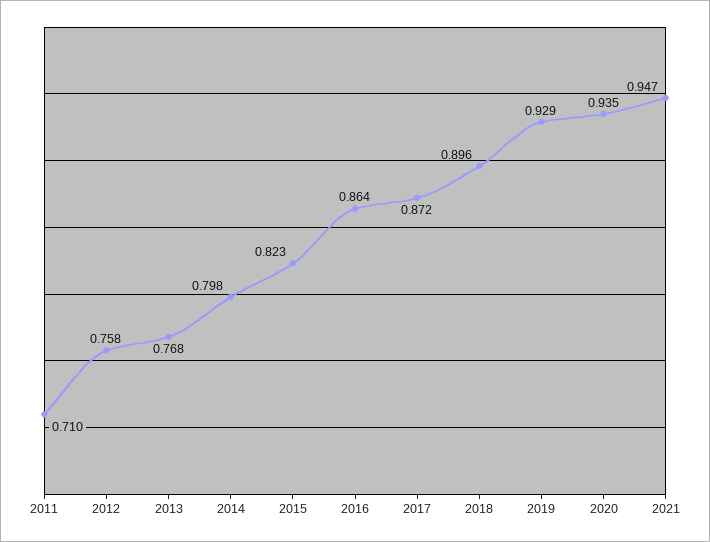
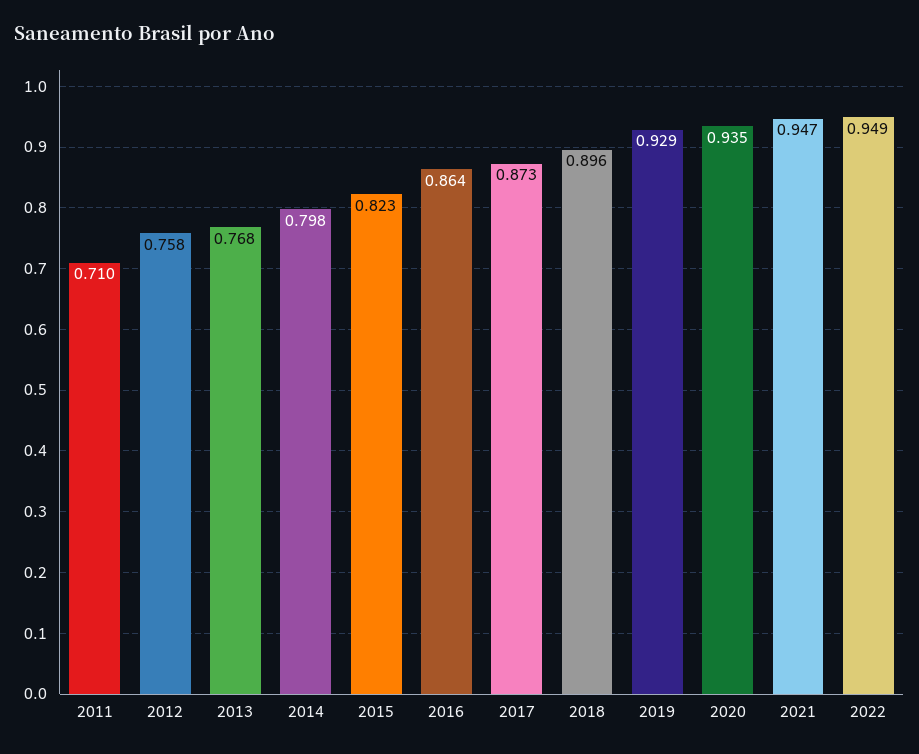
2017: 0.872 -> 0.873
2022: none -> 0.949

